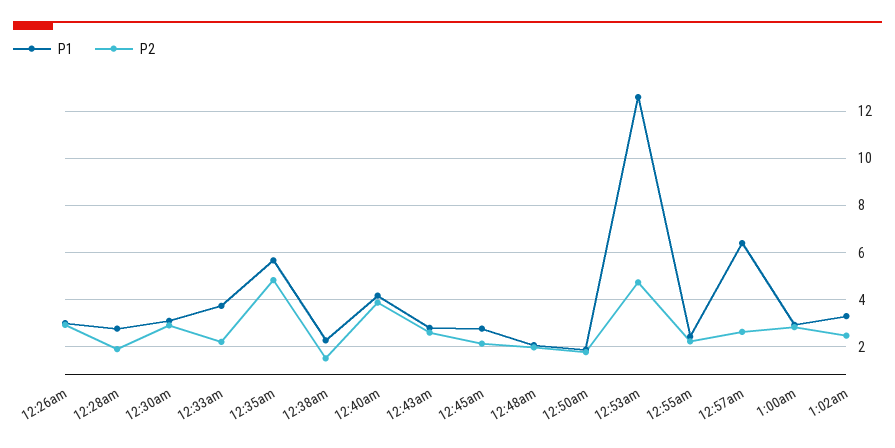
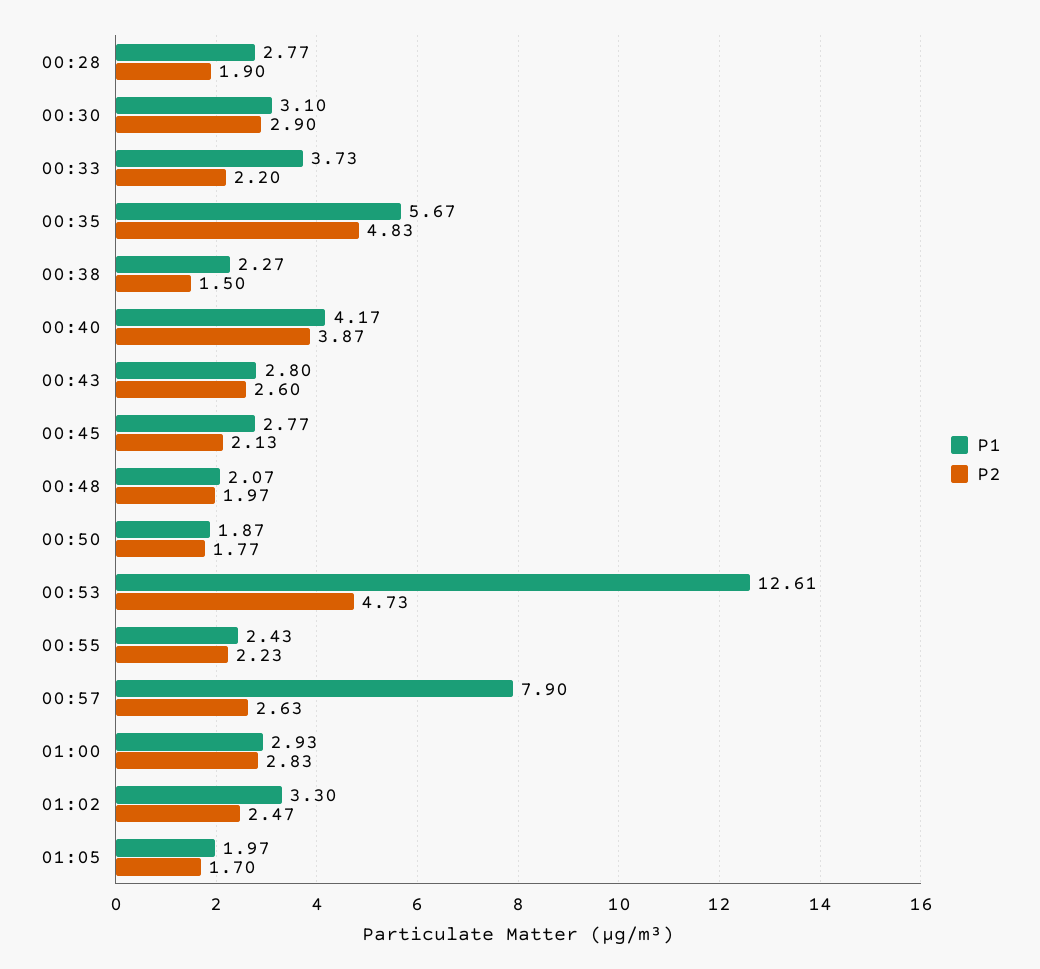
P1, 12:26am: 3 -> none
P2, 12:26am: 3 -> none
P1, 12:57am: 6.5 -> 7.9
P1, 01:05: none -> 1.97
P2, 01:05: none -> 1.7

